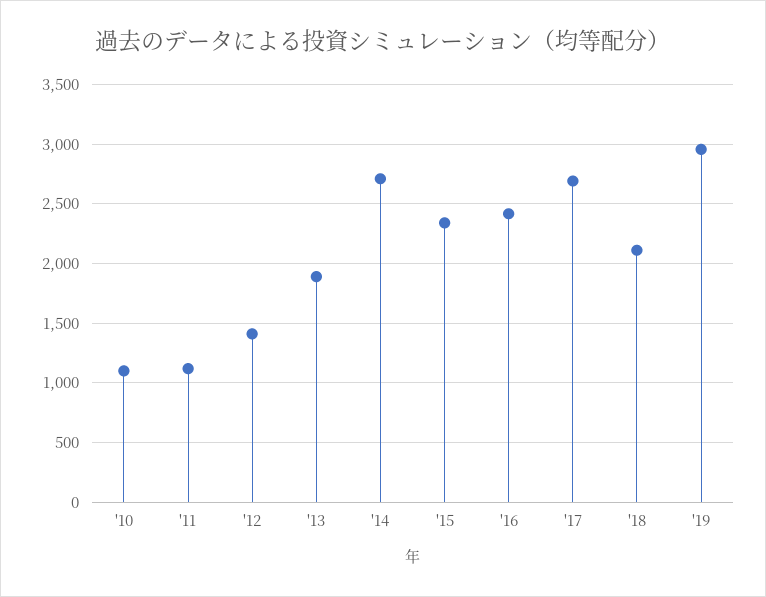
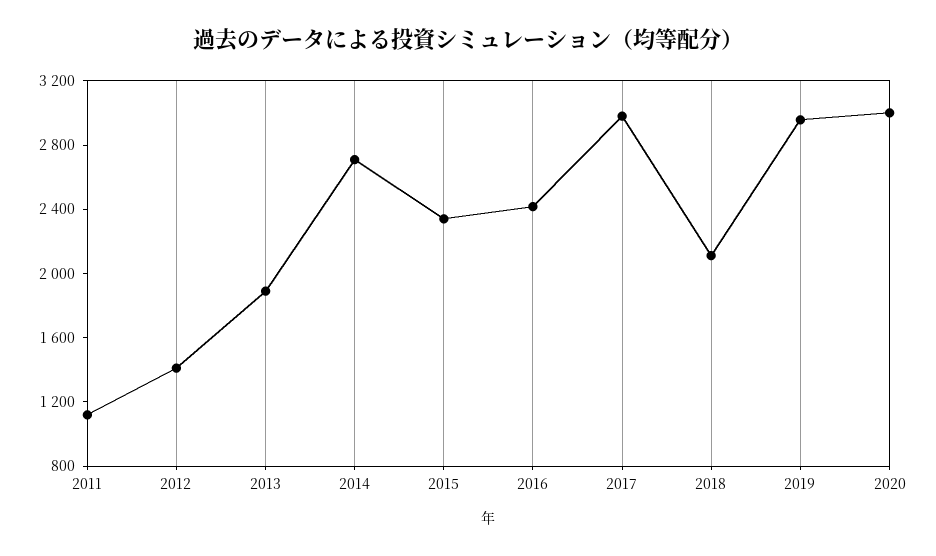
'10: 1100 -> none
'17: 2700 -> 3000
2020: none -> 3000

